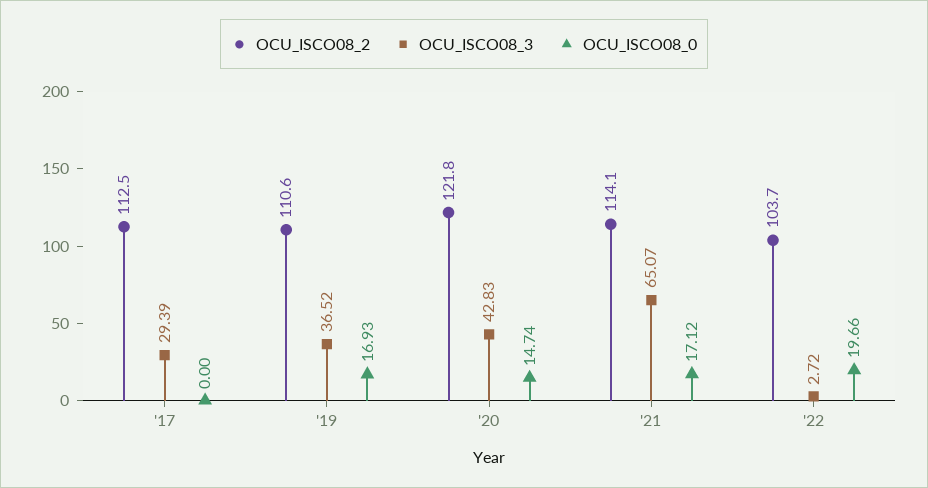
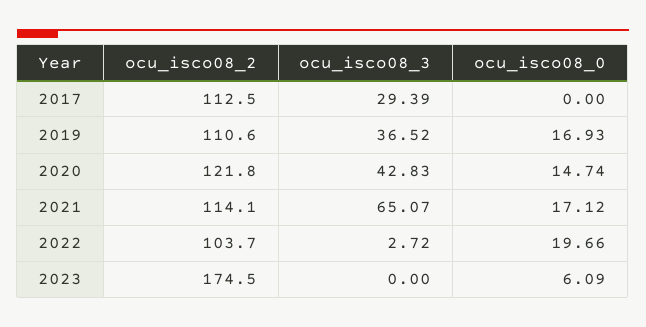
OCU_ISCO08_2, 2023: none -> 174.5
OCU_ISCO08_3, 2023: none -> 0
OCU_ISCO08_0, 2023: none -> 6.09

